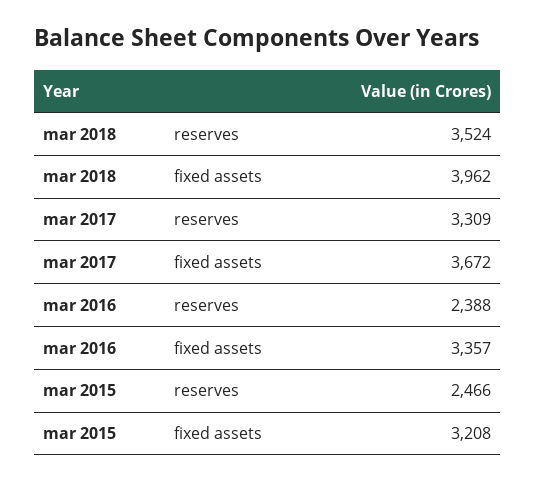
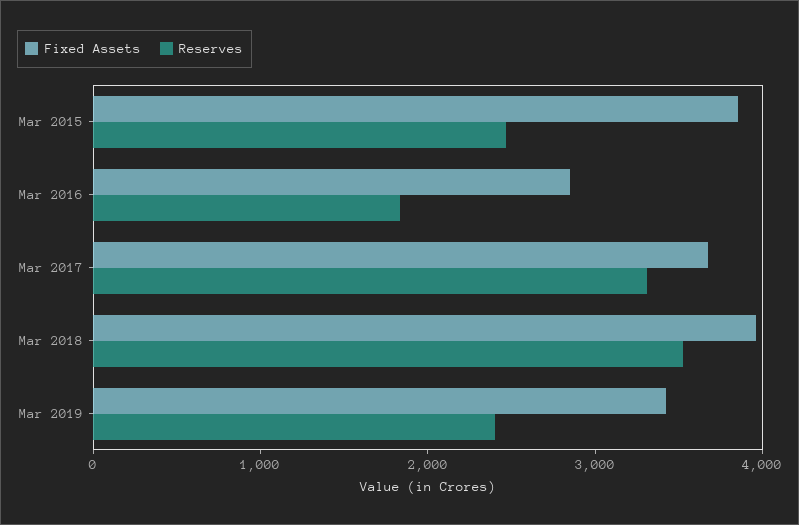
reserves, mar 2016: 2388 -> 1800
fixed assets, mar 2016: 3357 -> 2800
fixed assets, mar 2015: 3208 -> 3800
fixed assets, Mar 2019: none -> 3400
reserves, Mar 2019: none -> 2400

